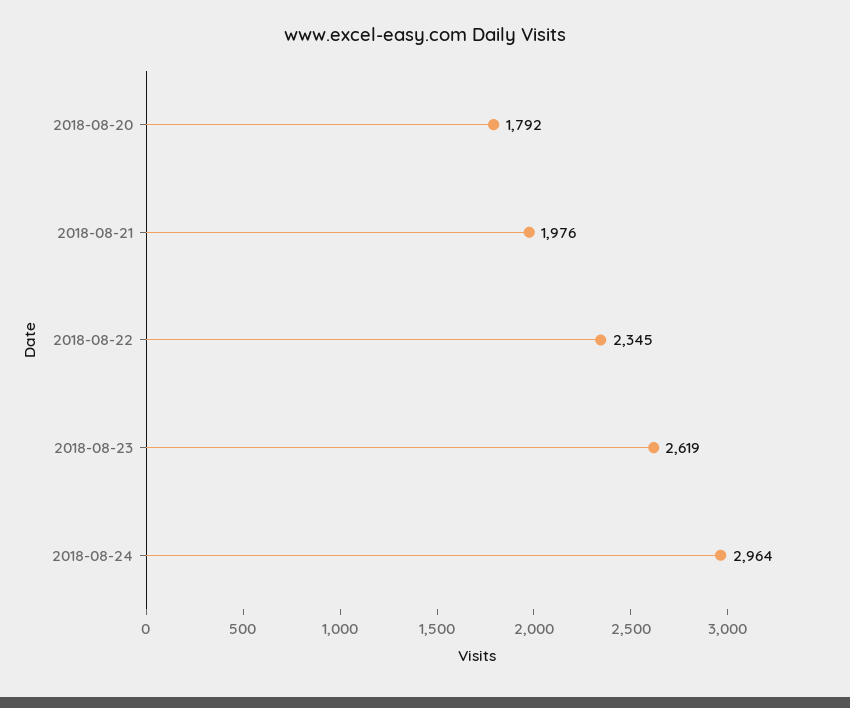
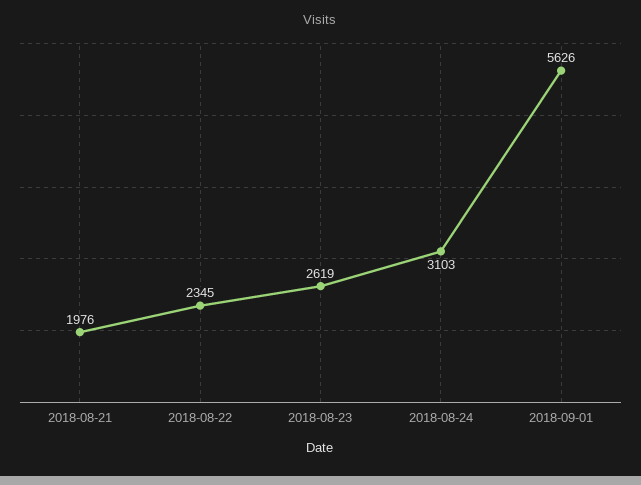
2018-08-20: 1792 -> none
2018-08-24: 2964 -> 3103
2018-09-01: none -> 5626

